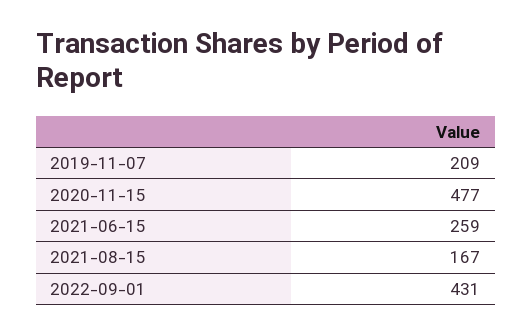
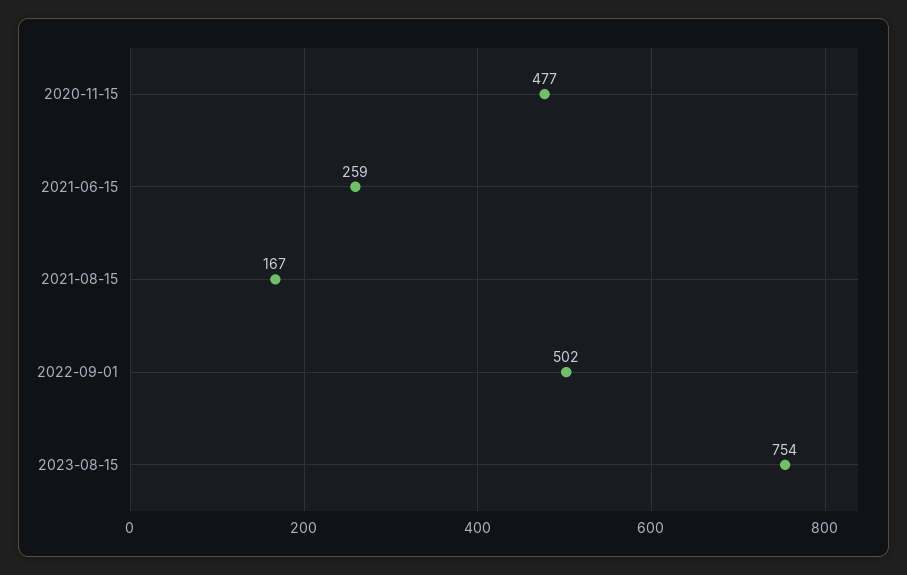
2019-11-07: 209 -> none
2022-09-01: 431 -> 502
2023-08-15: none -> 754

